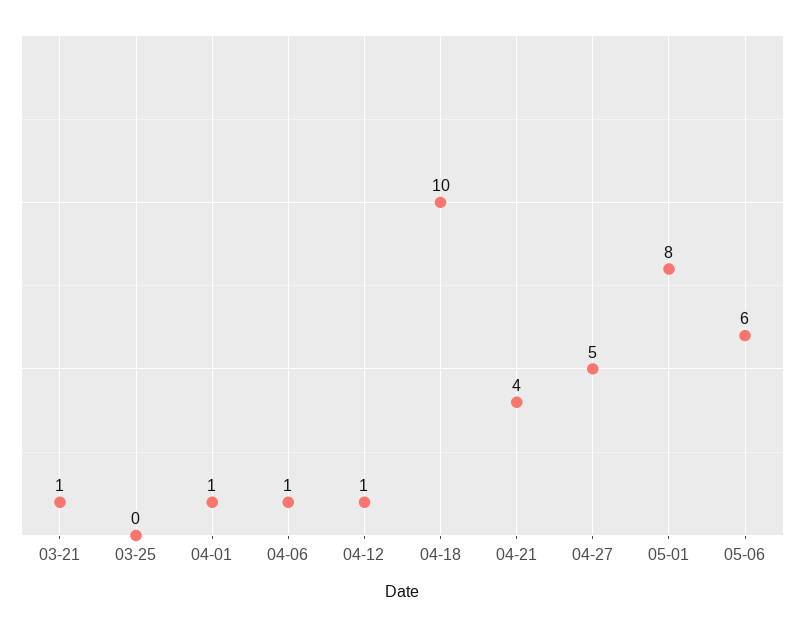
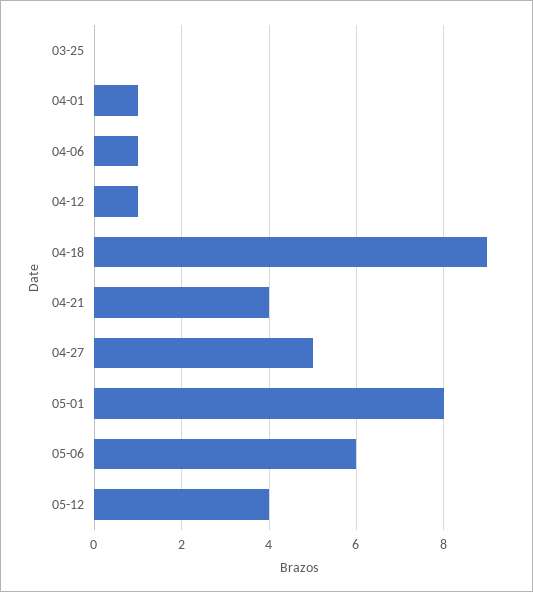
03-21: 1 -> none
04-18: 10 -> 9
05-12: none -> 4

